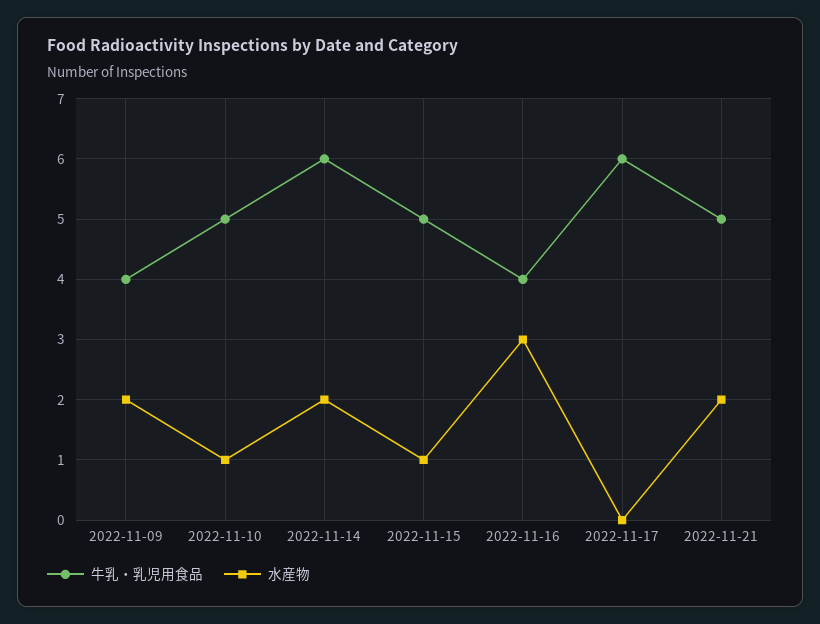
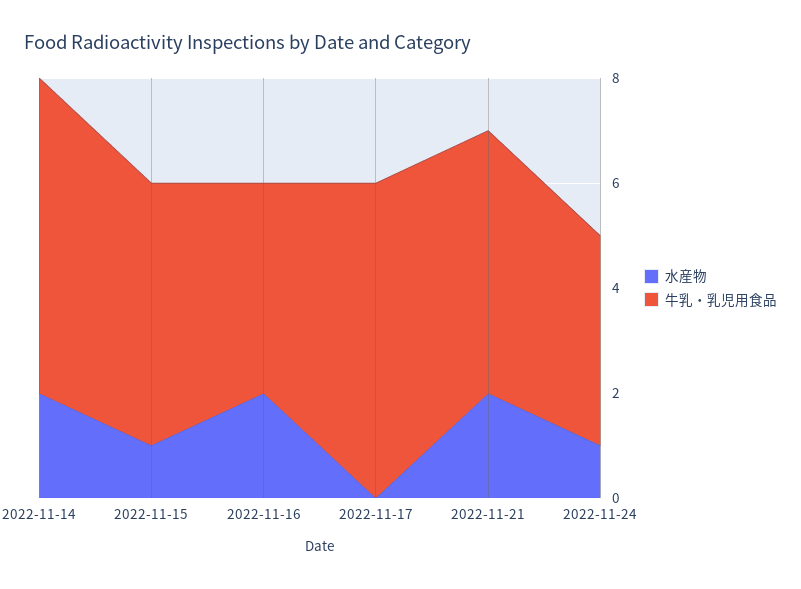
牛乳・乳児用食品, 2022-11-09: 4 -> none
水産物, 2022-11-09: 2 -> none
牛乳・乳児用食品, 2022-11-10: 5 -> none
水産物, 2022-11-10: 1 -> none
水産物, 2022-11-16: 3 -> 2
水産物, 2022-11-24: none -> 1
牛乳・乳児用食品, 2022-11-24: none -> 4

